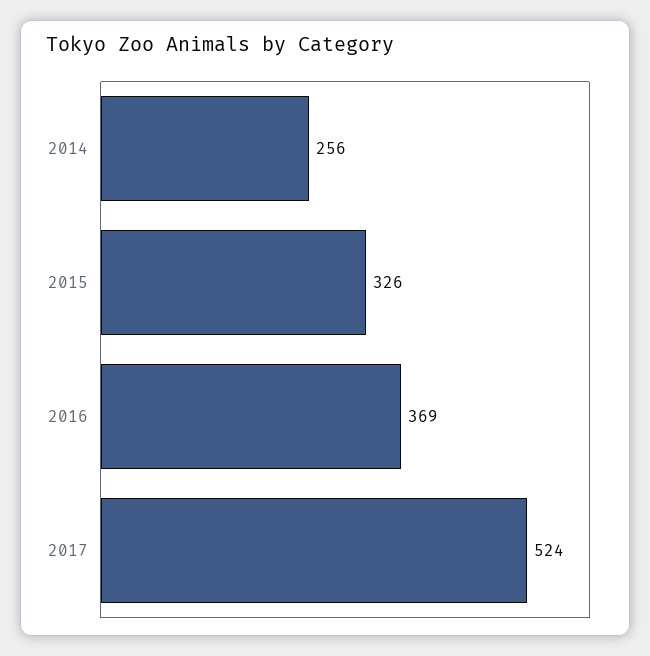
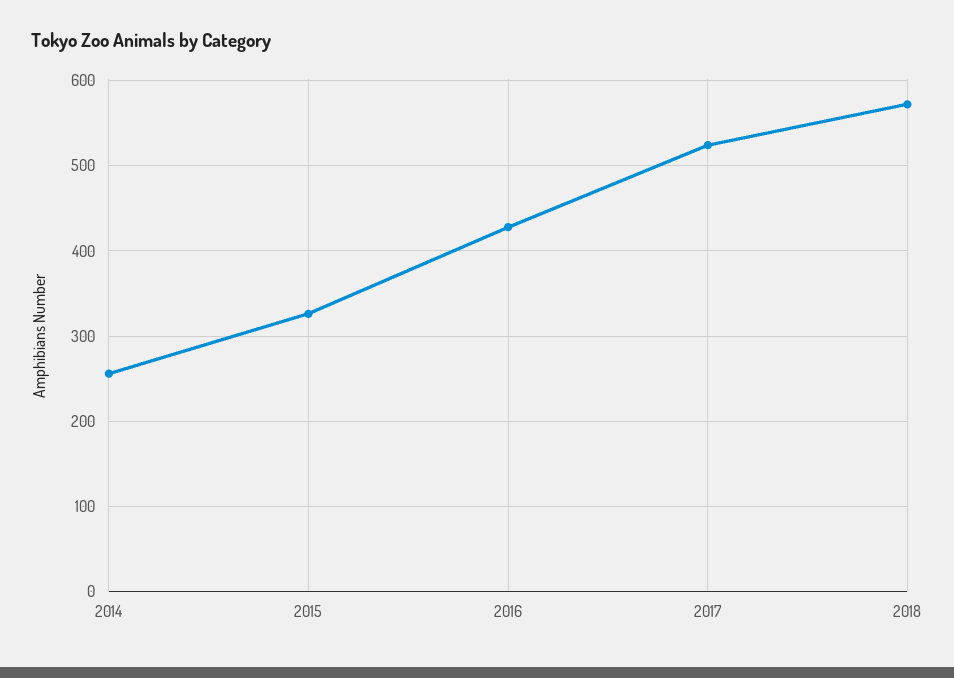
2016: 369 -> 430
2018: none -> 570

